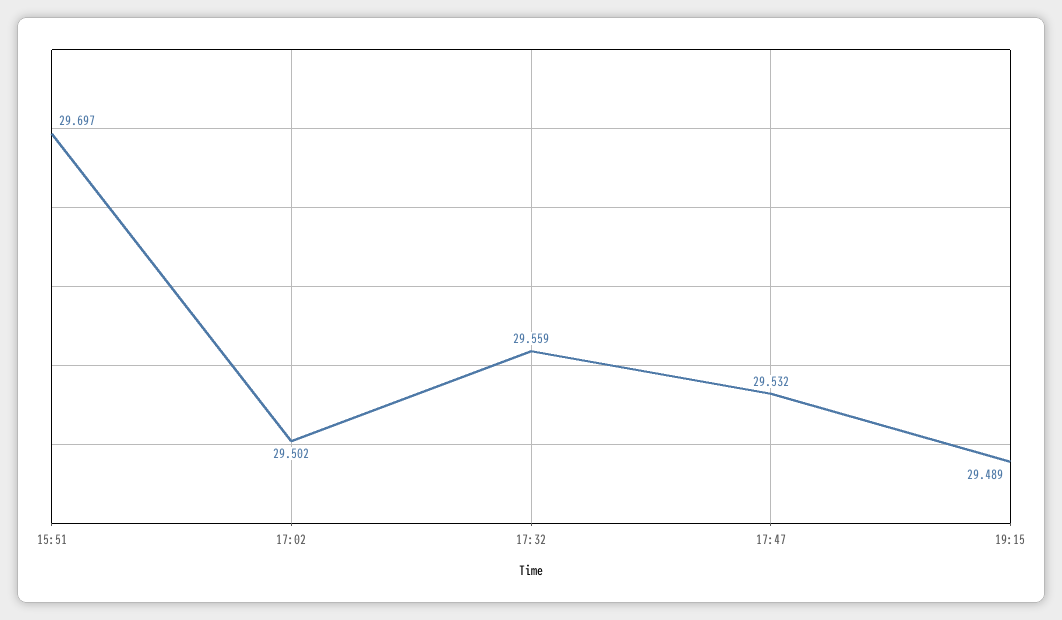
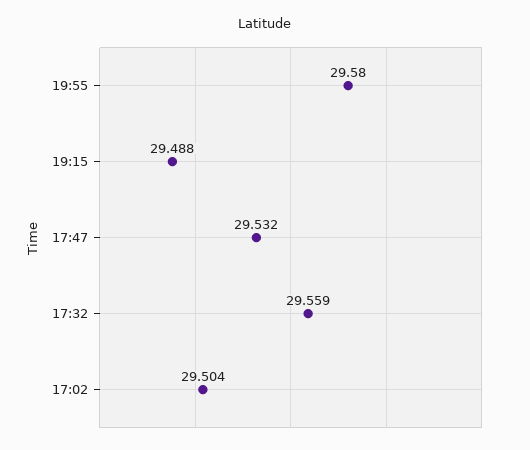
15:51: 29.697 -> none
17:02: 29.502 -> 29.504
19:15: 29.489 -> 29.488
19:55: none -> 29.58

